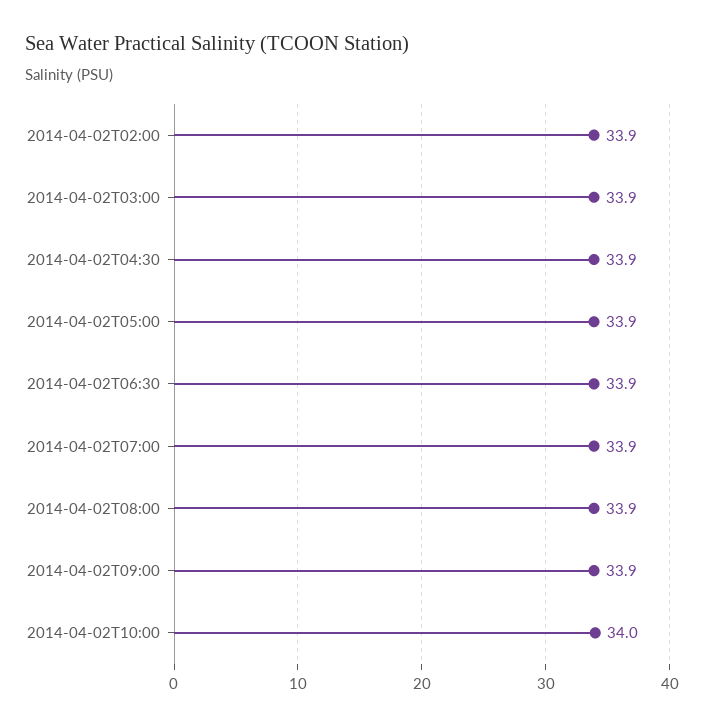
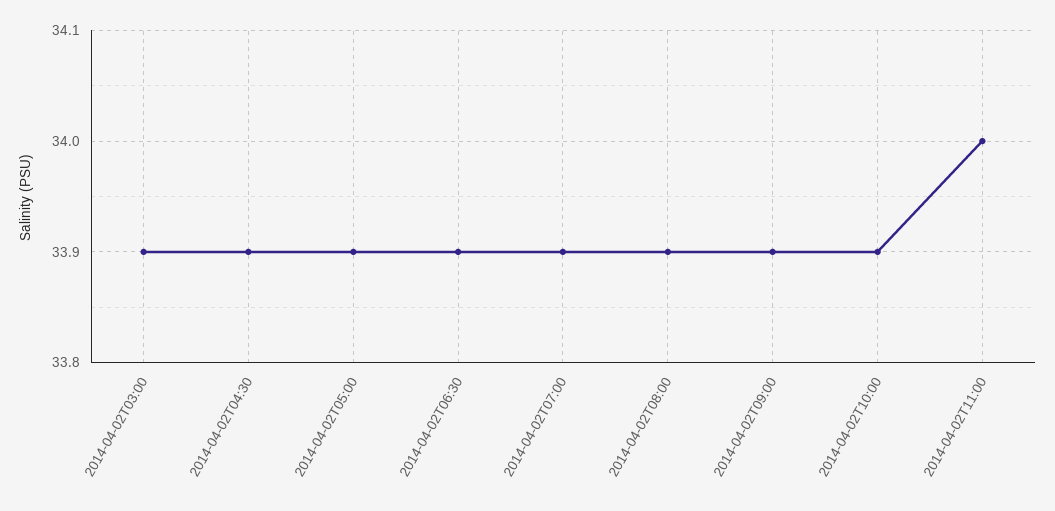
2014-04-02T02:00: 33.9 -> none
2014-04-02T10:00: 34 -> 33.9
2014-04-02T11:00: none -> 34

